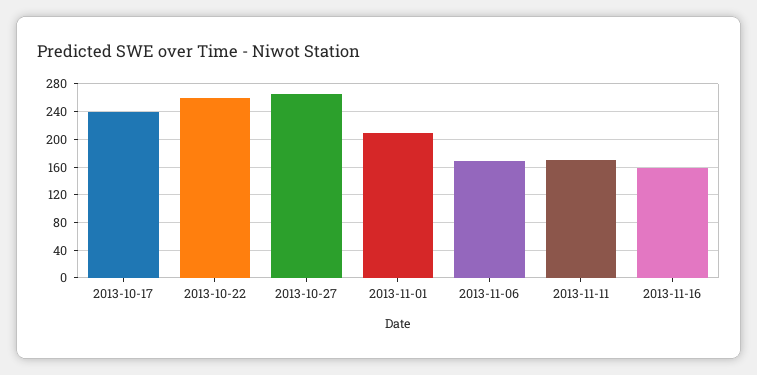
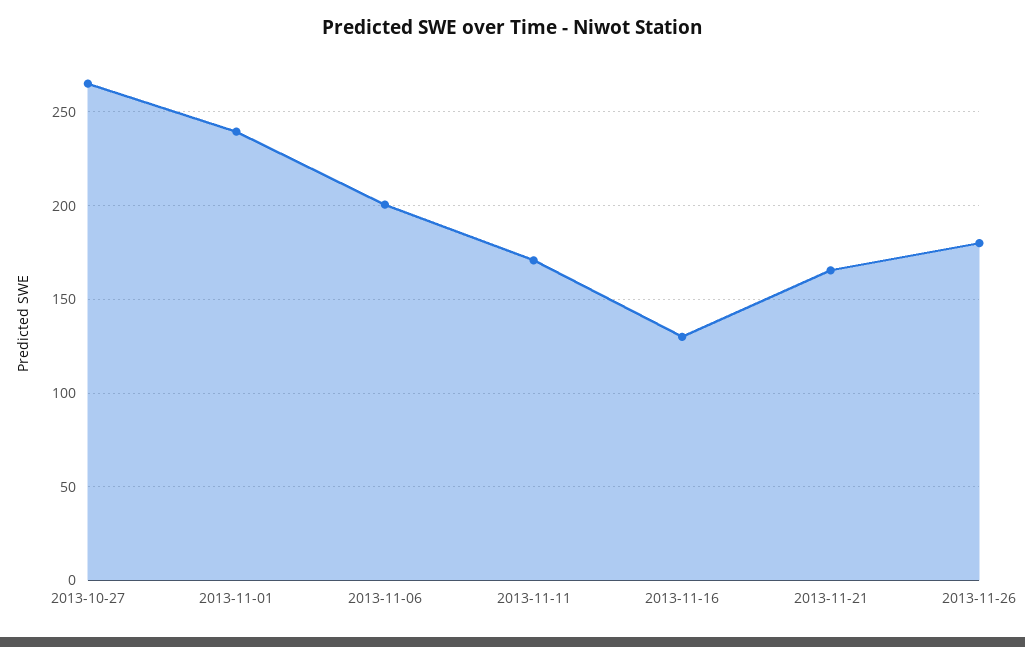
2013-10-17: 240 -> none
2013-10-22: 260 -> none
2013-11-01: 210 -> 240
2013-11-06: 170 -> 200
2013-11-16: 160 -> 130
2013-11-21: none -> 165
2013-11-26: none -> 180

